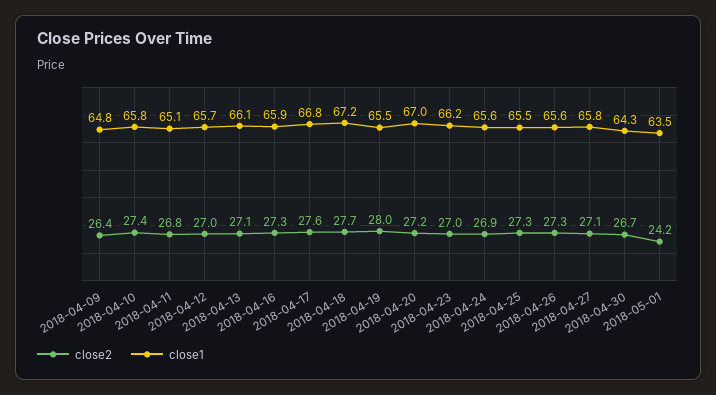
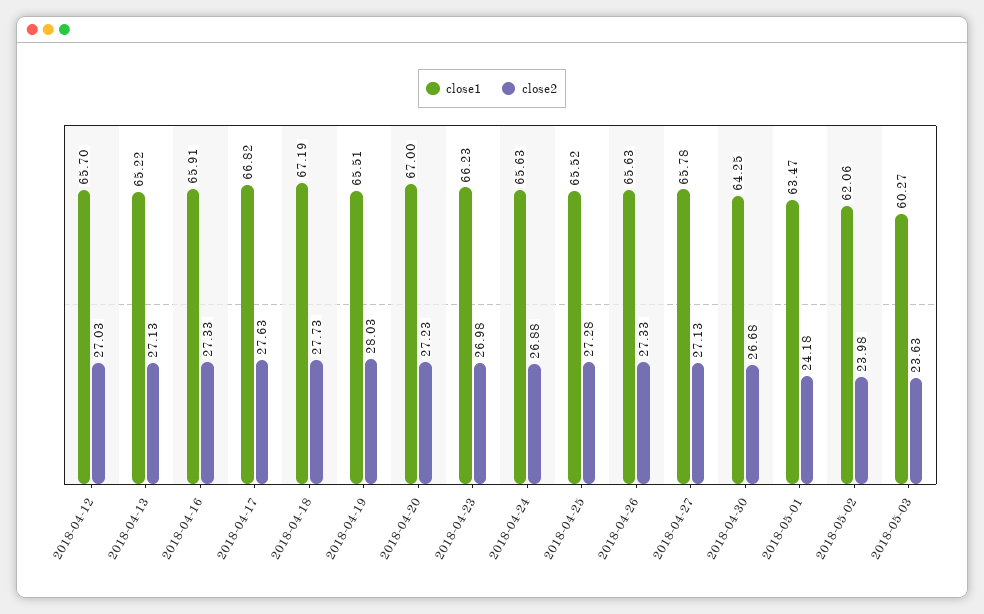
close2, 2018-04-09: 26.4 -> none
close1, 2018-04-09: 64.8 -> none
close2, 2018-04-10: 27.4 -> none
close1, 2018-04-10: 65.8 -> none
close2, 2018-04-11: 26.8 -> none
close1, 2018-04-11: 65.1 -> none
close1, 2018-04-13: 66.1 -> 65.22
close1, 2018-05-02: none -> 62.06
close2, 2018-05-02: none -> 23.98
close1, 2018-05-03: none -> 60.27
close2, 2018-05-03: none -> 23.63

